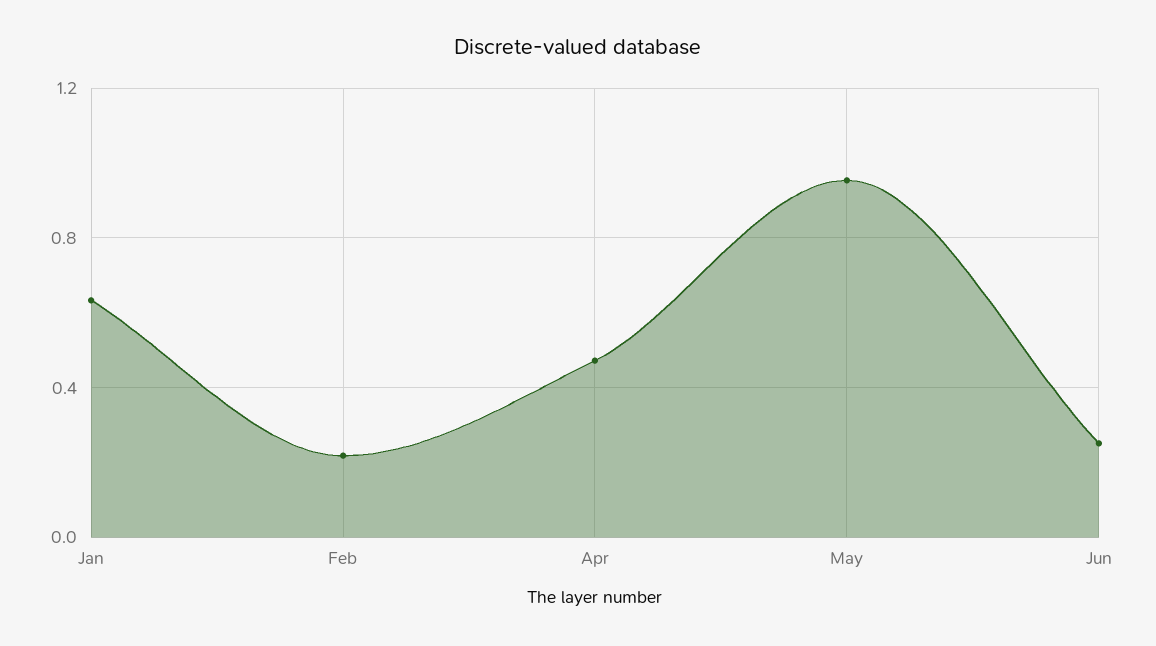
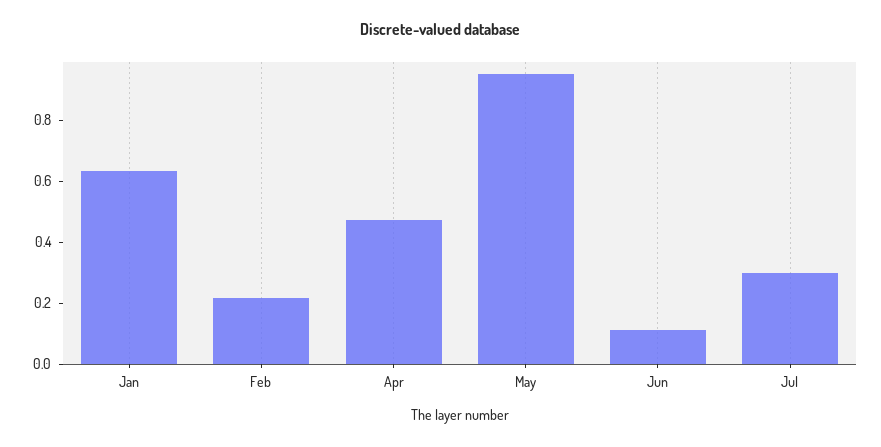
Jun: 0.25 -> 0.1
Jul: none -> 0.3

